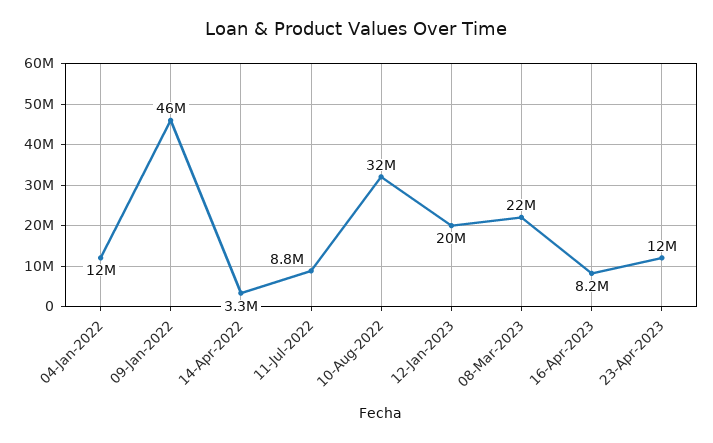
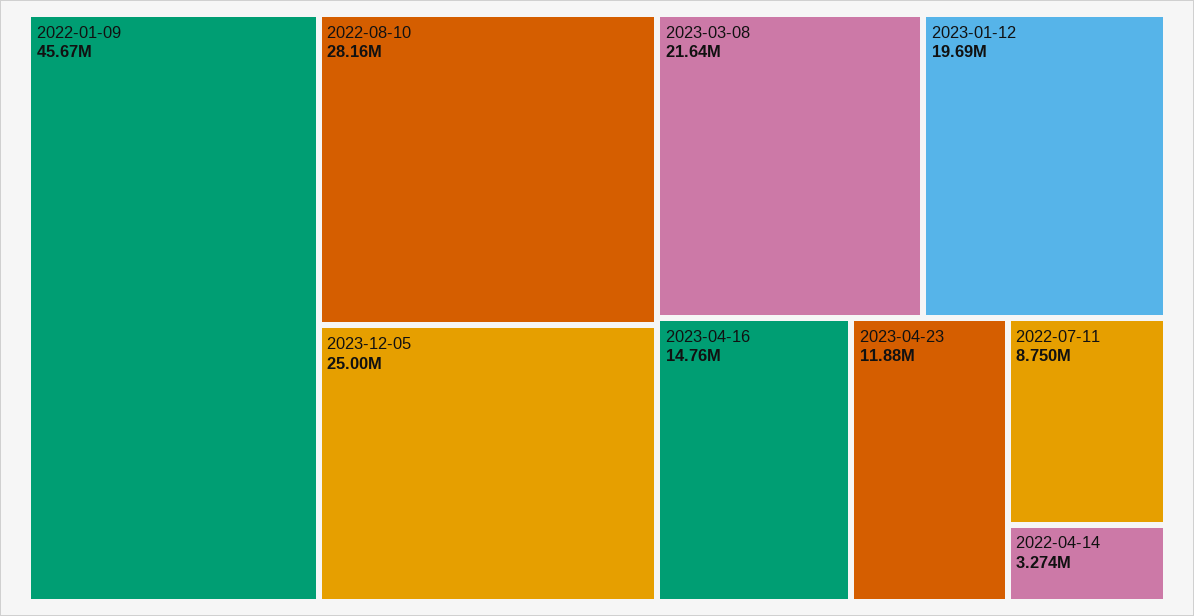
04-Jan-2022: 12000000 -> none
10-Aug-2022: 32000000 -> 28160000
16-Apr-2023: 8200000 -> 14760000
2023-12-05: none -> 25000000

